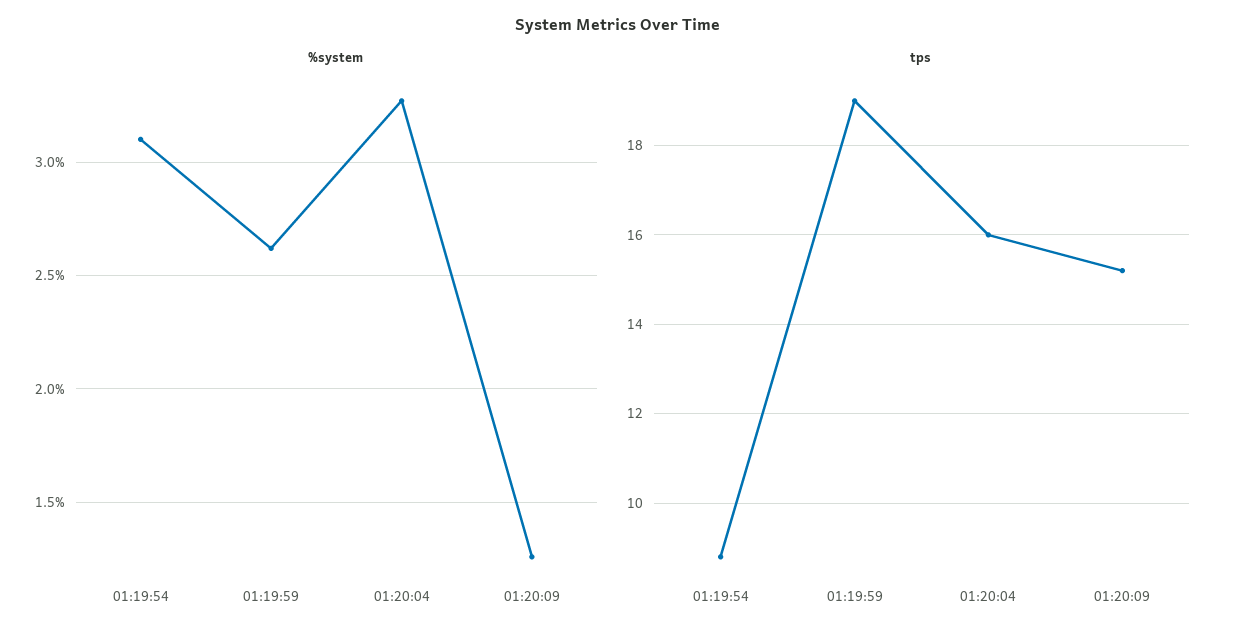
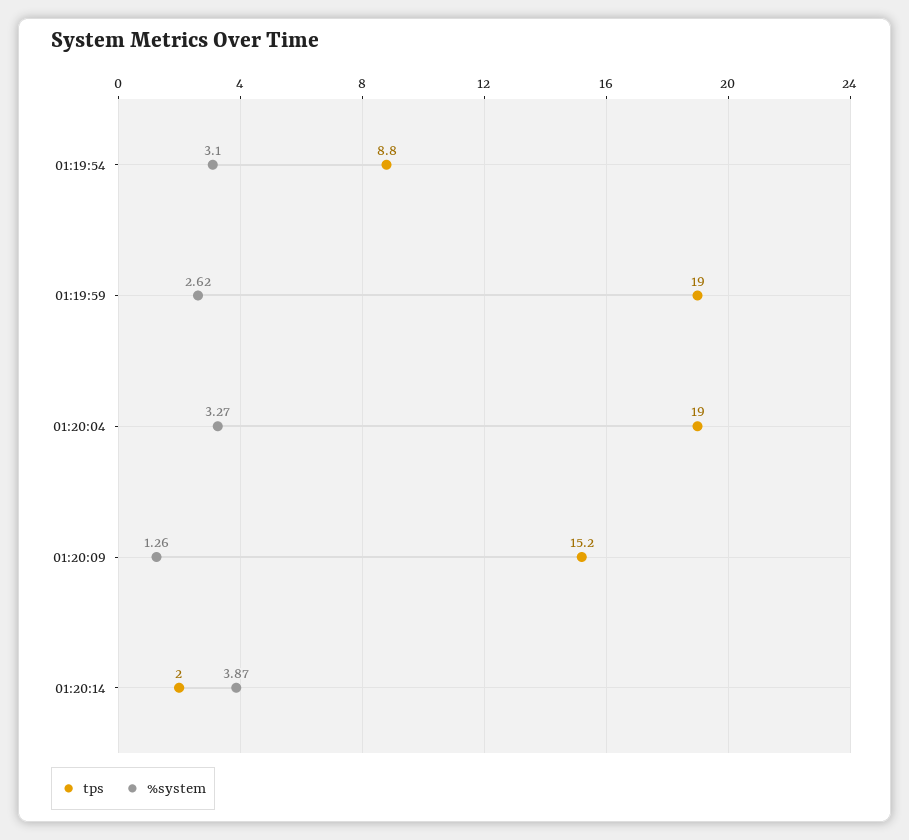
tps, 01:20:04: 16 -> 19
tps, 01:20:14: none -> 2
%system, 01:20:14: none -> 3.87

